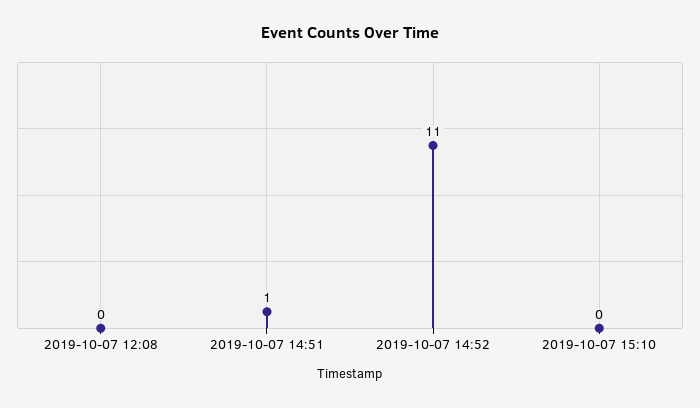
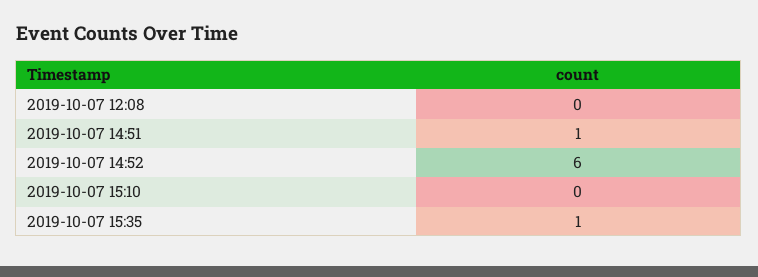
2019-10-07 14:52: 11 -> 6
2019-10-07 15:35: none -> 1

